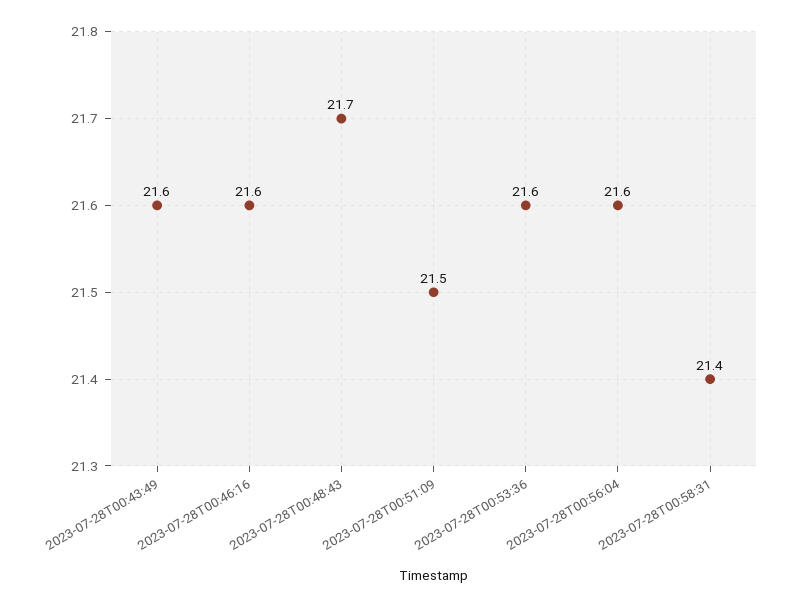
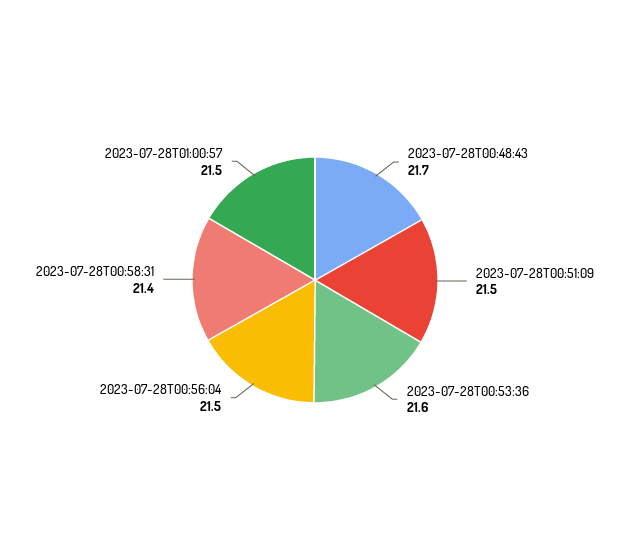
2023-07-28T00:43:49: 21.6 -> none
2023-07-28T00:46:16: 21.6 -> none
2023-07-28T00:56:04: 21.6 -> 21.5
2023-07-28T01:00:57: none -> 21.5

